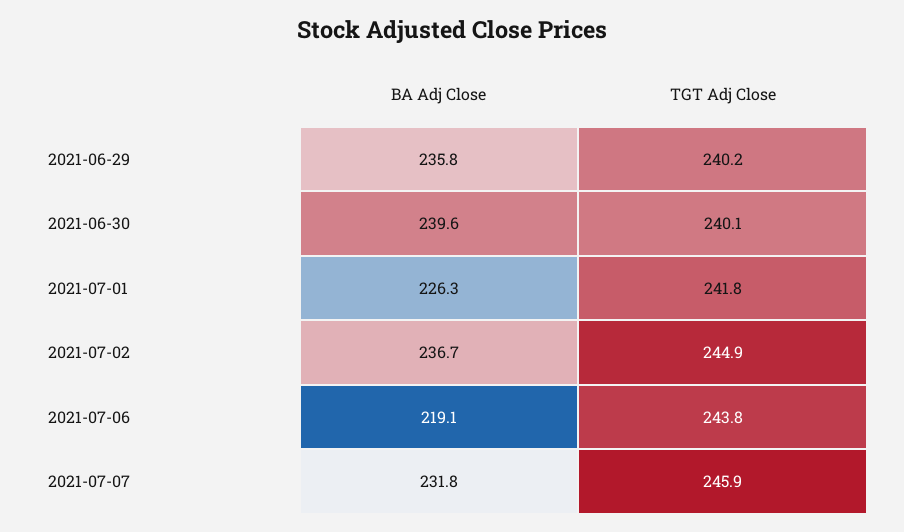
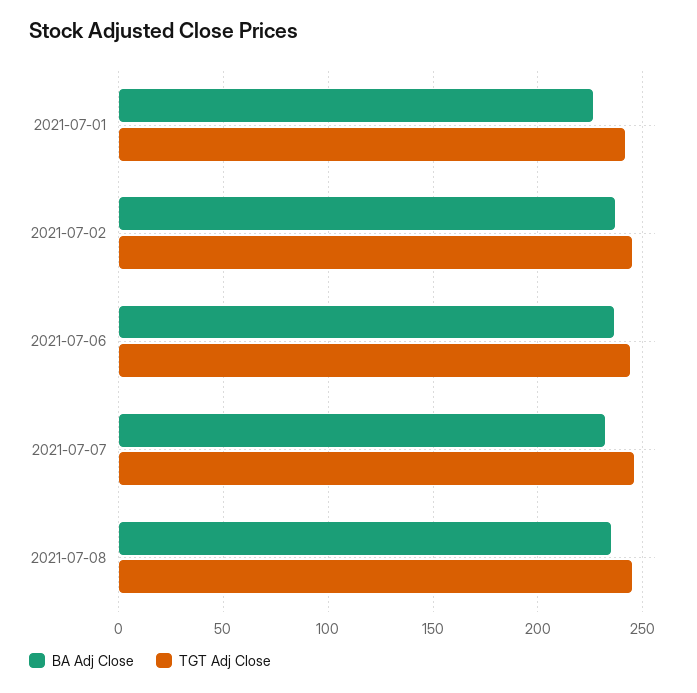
BA Adj Close, 2021-06-29: 235.8 -> none
TGT Adj Close, 2021-06-29: 240.2 -> none
BA Adj Close, 2021-06-30: 239.6 -> none
TGT Adj Close, 2021-06-30: 240.1 -> none
BA Adj Close, 2021-07-06: 219.1 -> 235
BA Adj Close, 2021-07-08: none -> 235
TGT Adj Close, 2021-07-08: none -> 245

